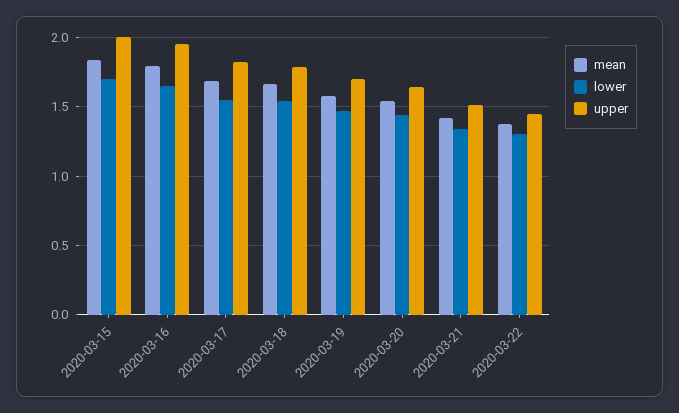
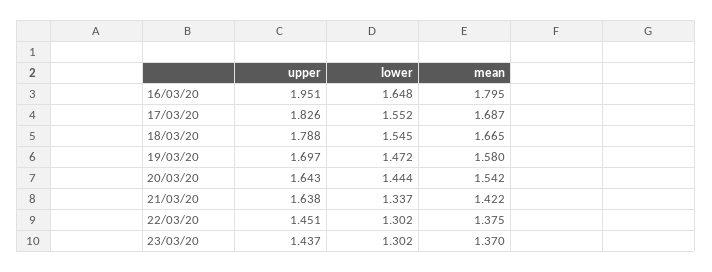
mean, 2020-03-15: 1.85 -> none
lower, 2020-03-15: 1.7 -> none
upper, 2020-03-15: 2 -> none
upper, 2020-03-21: 1.5 -> 1.638
upper, 23/03/20: none -> 1.437
lower, 23/03/20: none -> 1.302
mean, 23/03/20: none -> 1.37

